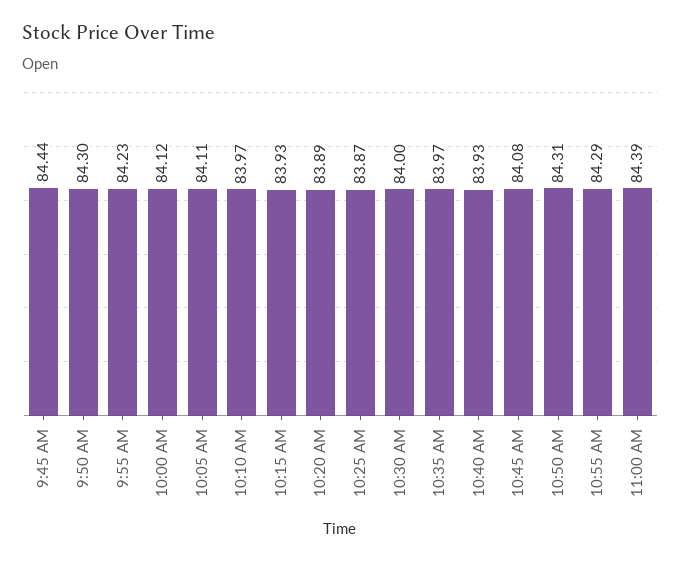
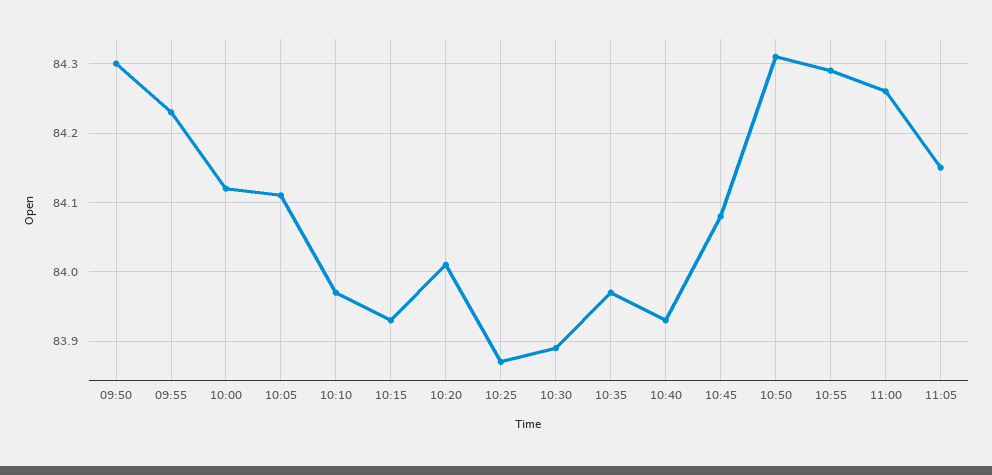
9:45 AM: 84.44 -> none
10:20 AM: 83.89 -> 84.01
10:30 AM: 84 -> 83.89
11:00 AM: 84.39 -> 84.26
11:05: none -> 84.15

